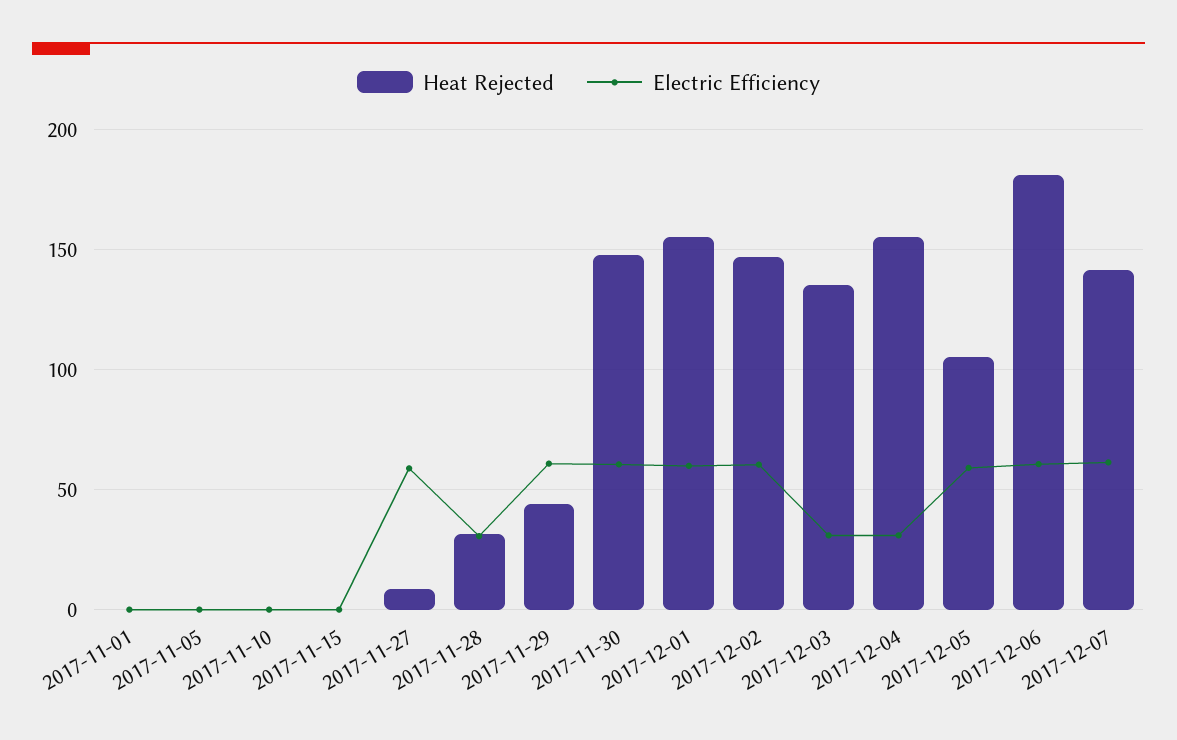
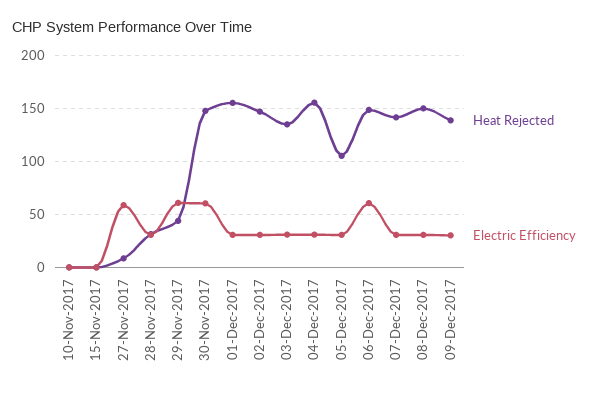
Heat Rejected, 2017-11-01: 0 -> none
Electric Efficiency, 2017-11-01: 0 -> none
Heat Rejected, 2017-11-05: 0 -> none
Electric Efficiency, 2017-11-05: 0 -> none
Electric Efficiency, 2017-12-01: 60 -> 30
Electric Efficiency, 2017-12-02: 60 -> 30
Electric Efficiency, 2017-12-05: 60 -> 30
Heat Rejected, 2017-12-06: 180 -> 150
Electric Efficiency, 2017-12-07: 60 -> 30
Heat Rejected, 08-Dec-2017: none -> 150
Electric Efficiency, 08-Dec-2017: none -> 30
Heat Rejected, 09-Dec-2017: none -> 140
Electric Efficiency, 09-Dec-2017: none -> 30

